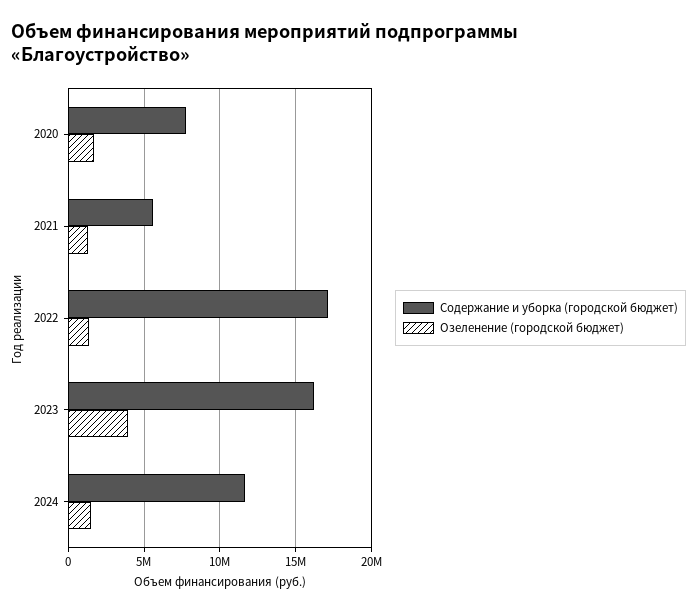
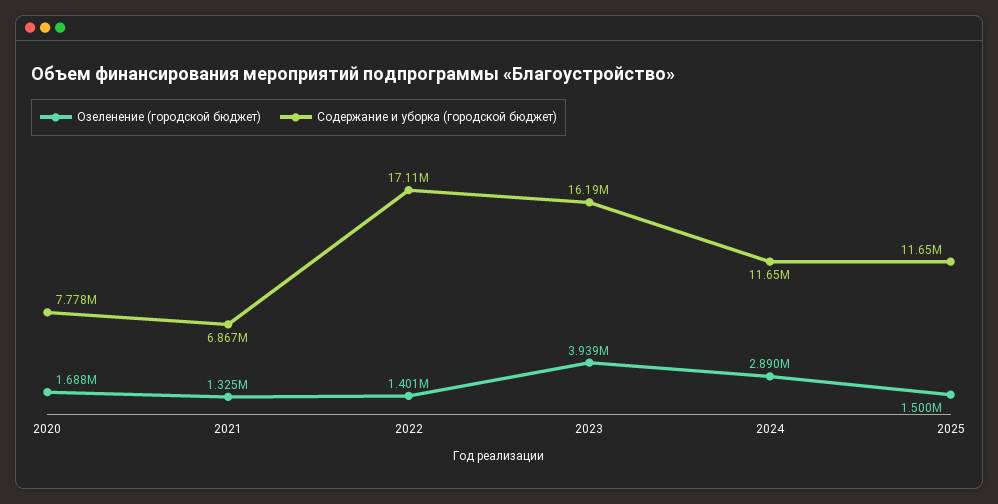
Содержание и уборка (городской бюджет), 2021: 5500000 -> 6867000
Озеленение (городской бюджет), 2024: 1500000 -> 2890000
Озеленение (городской бюджет), 2025: none -> 1500000
Содержание и уборка (городской бюджет), 2025: none -> 11650000

